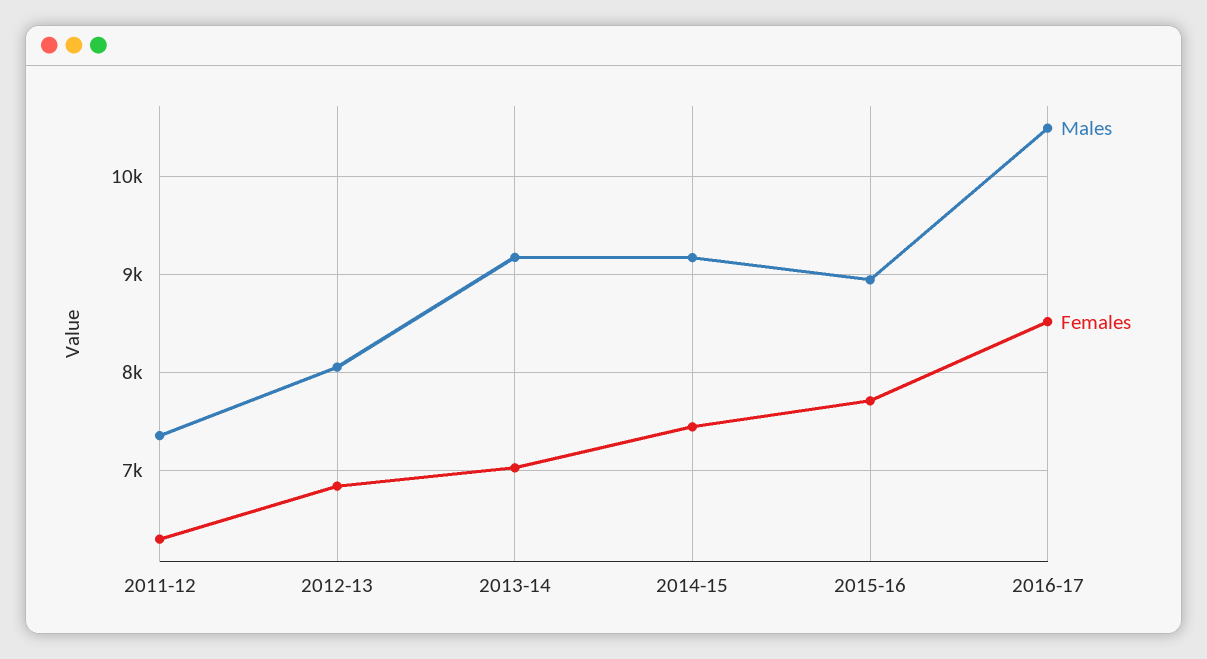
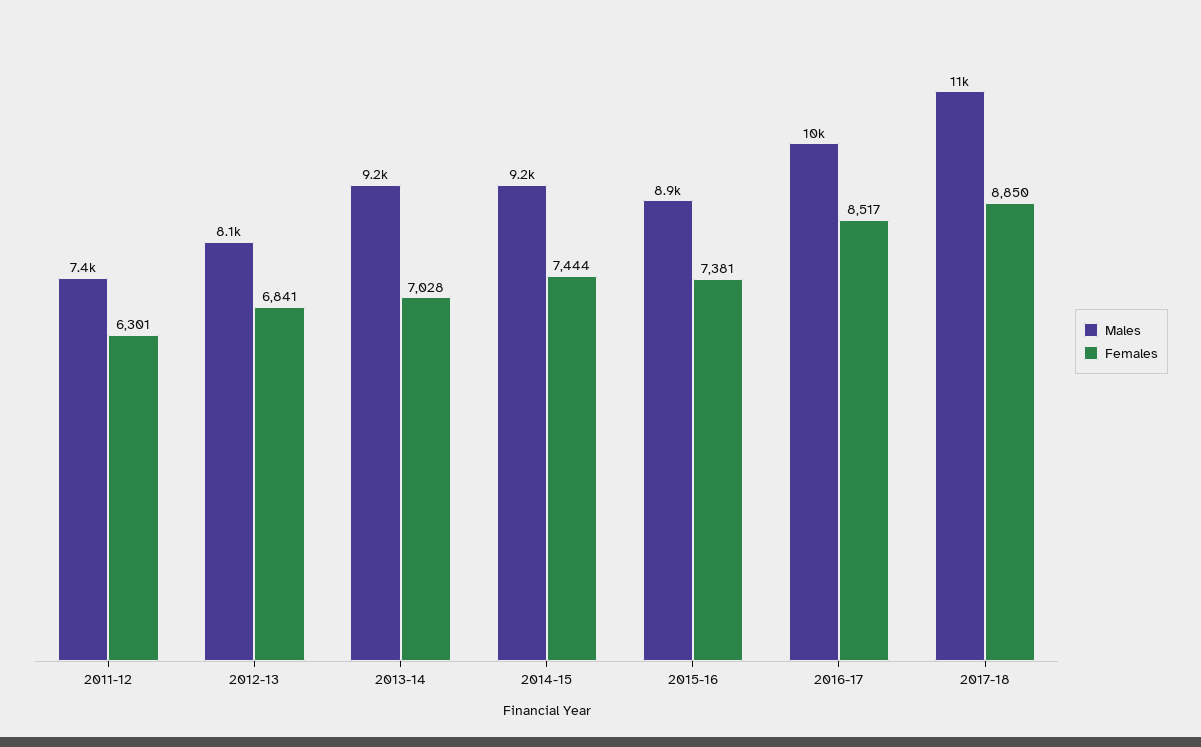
Females, 2015-16: 7700 -> 7381
Males, 2017-18: none -> 11000
Females, 2017-18: none -> 8850

